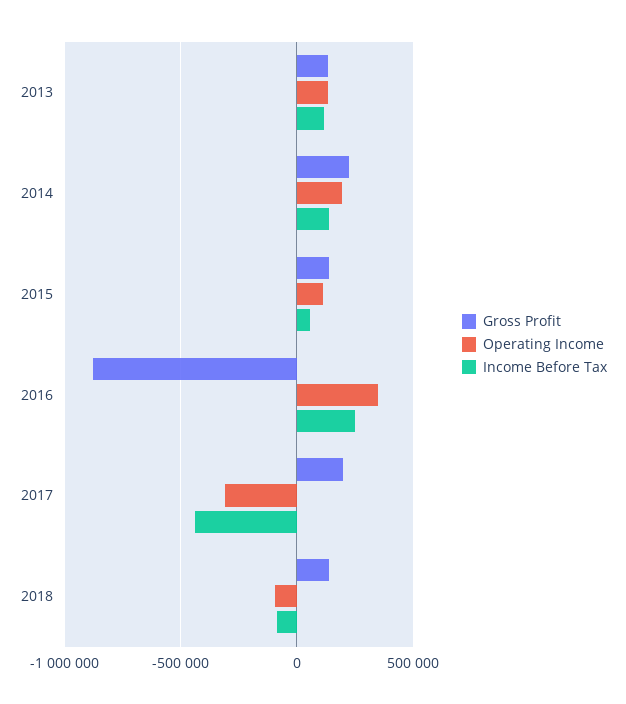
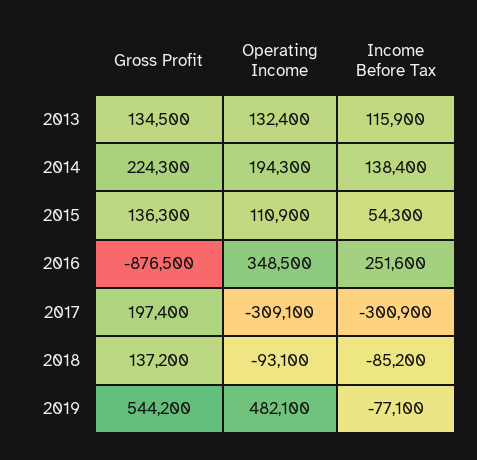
Income Before Tax, 2017: -450000 -> -300900
Gross Profit, 2019: none -> 544200
Operating Income, 2019: none -> 482100
Income Before Tax, 2019: none -> -77100

